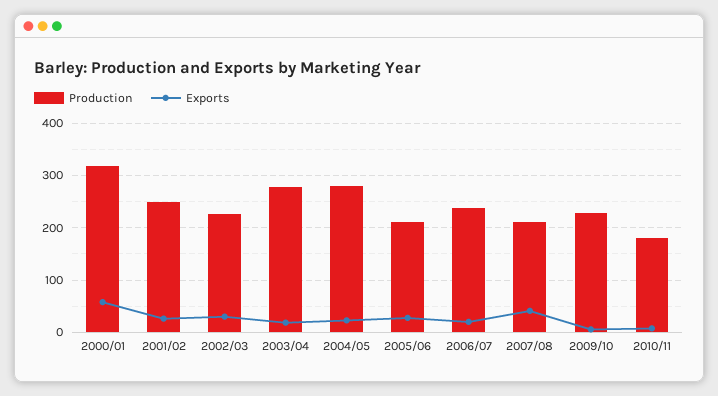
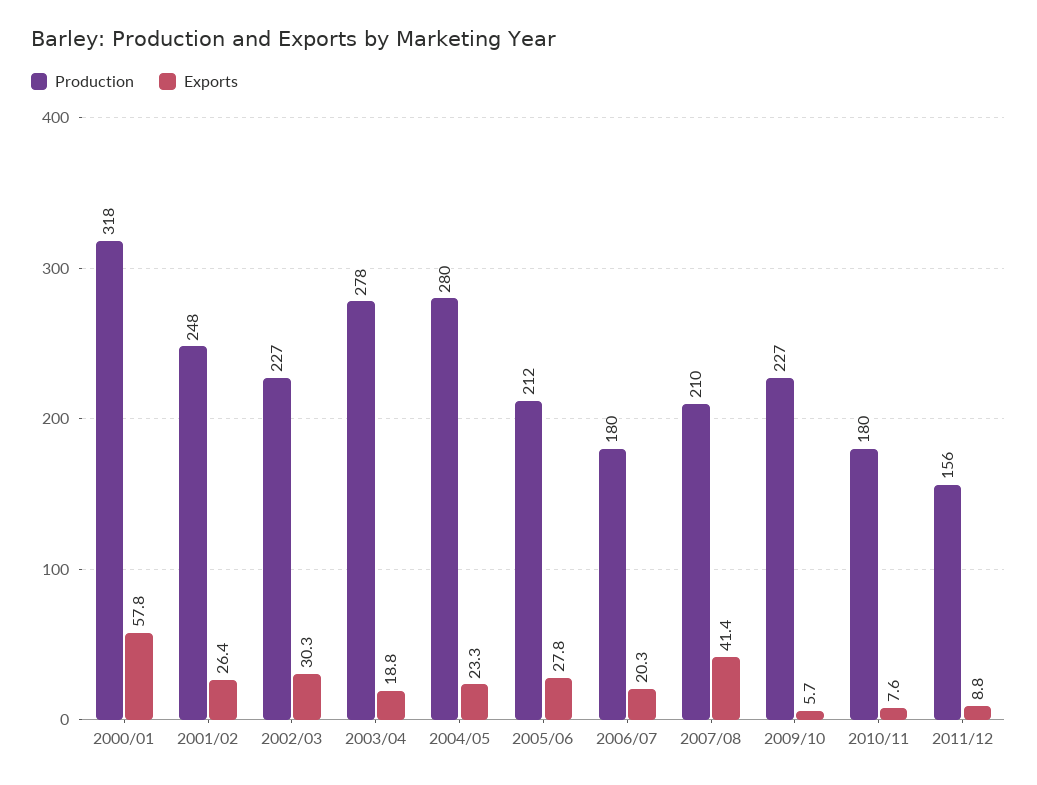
Production, 2006/07: 240 -> 180
Production, 2011/12: none -> 156
Exports, 2011/12: none -> 8.8

